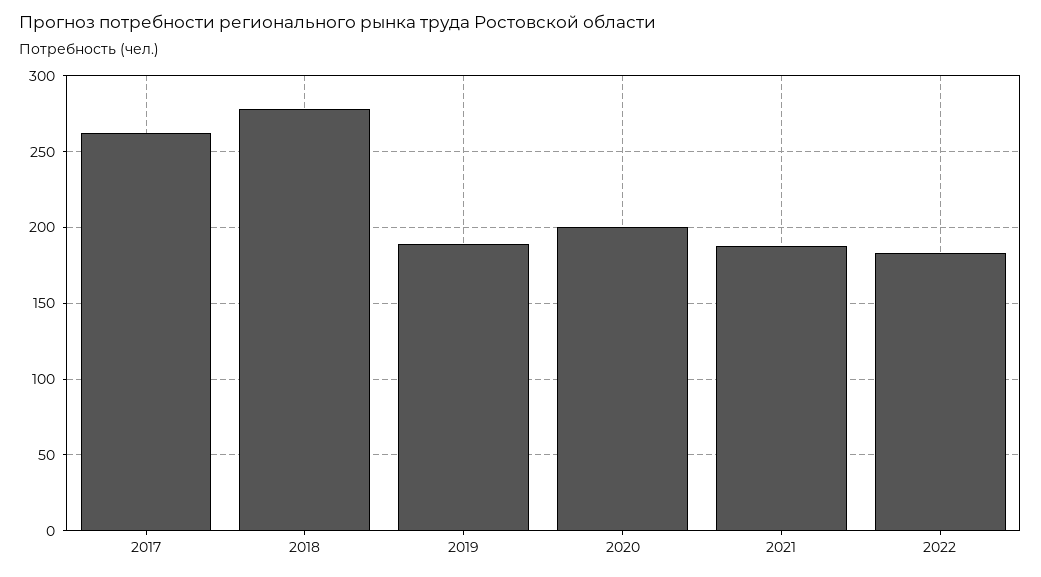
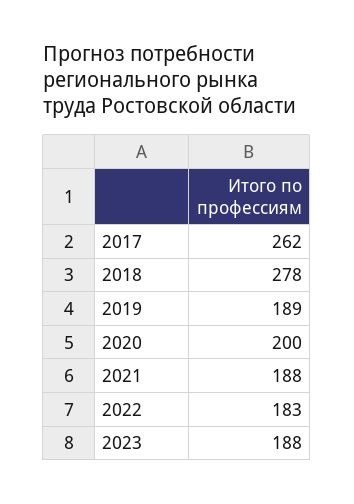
2023: none -> 188

